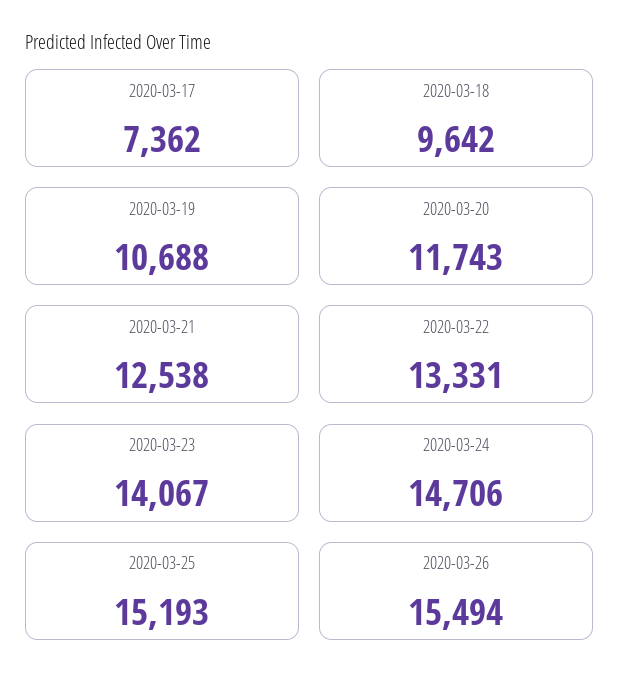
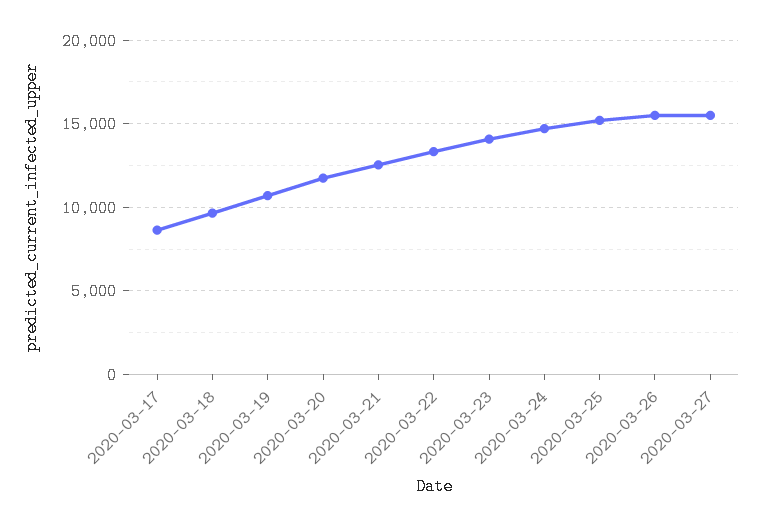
2020-03-17: 7362 -> 8500
2020-03-27: none -> 15500

